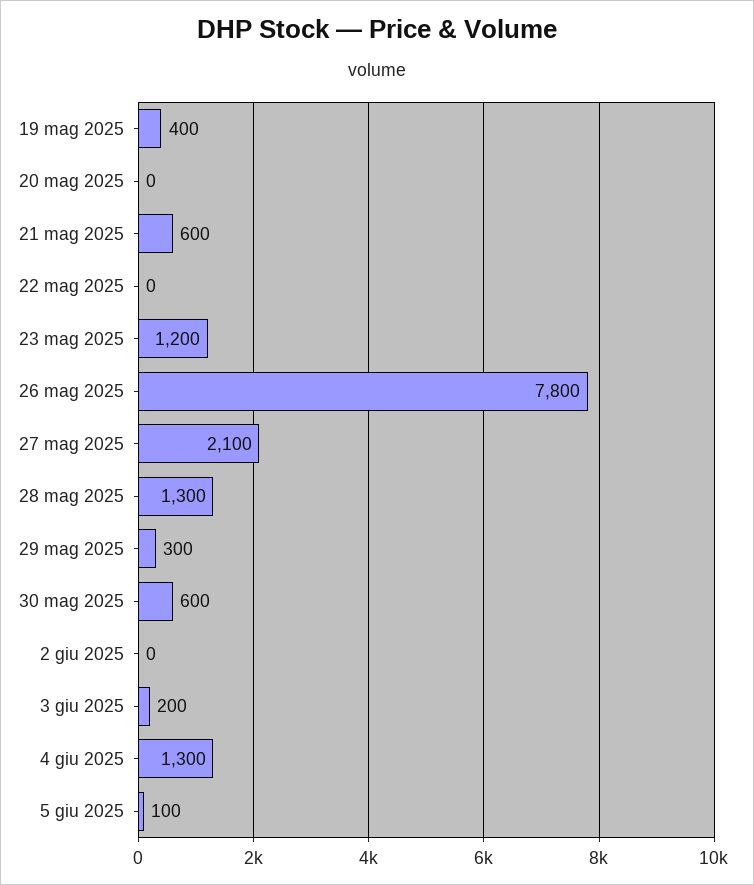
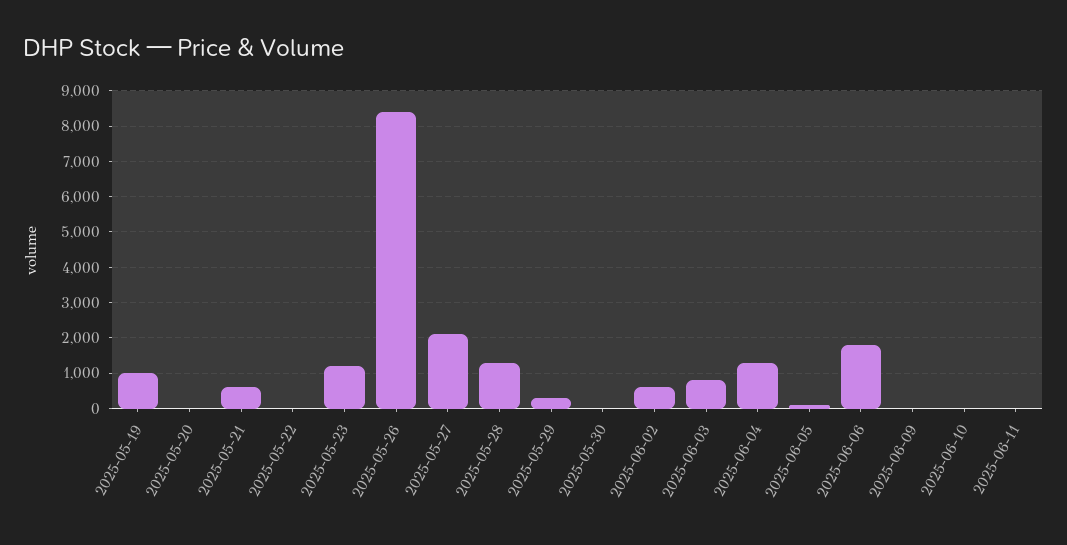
19 mag 2025: 400 -> 1000
26 mag 2025: 7800 -> 8400
30 mag 2025: 600 -> 0
2 giu 2025: 0 -> 600
3 giu 2025: 200 -> 800
2025-06-06: none -> 1800
2025-06-09: none -> 0
2025-06-10: none -> 0
2025-06-11: none -> 0

